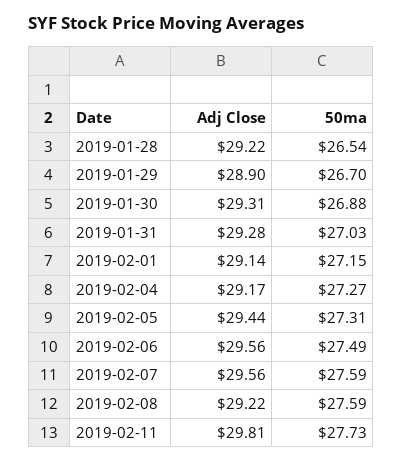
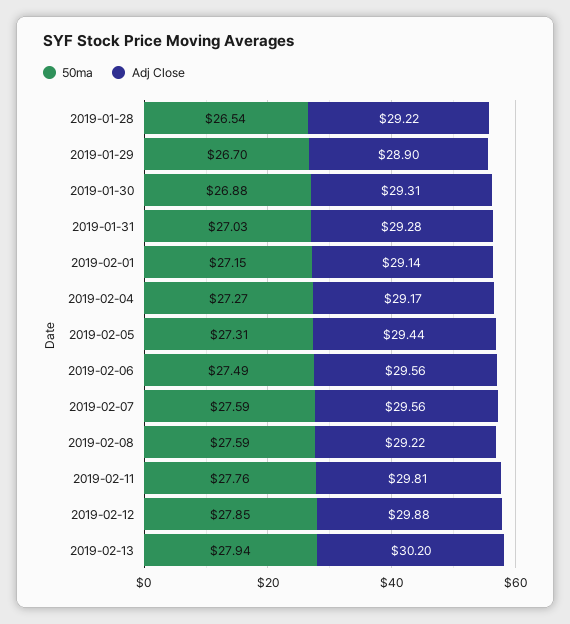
50ma, 2019-02-11: 27.73 -> 27.76
50ma, 2019-02-12: none -> 27.85
Adj Close, 2019-02-12: none -> 29.88
50ma, 2019-02-13: none -> 27.94
Adj Close, 2019-02-13: none -> 30.2

